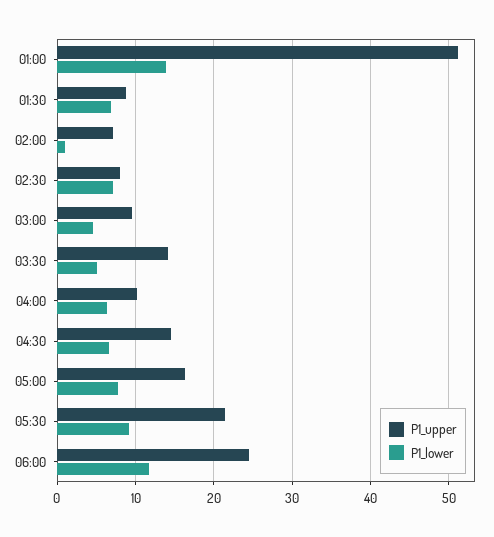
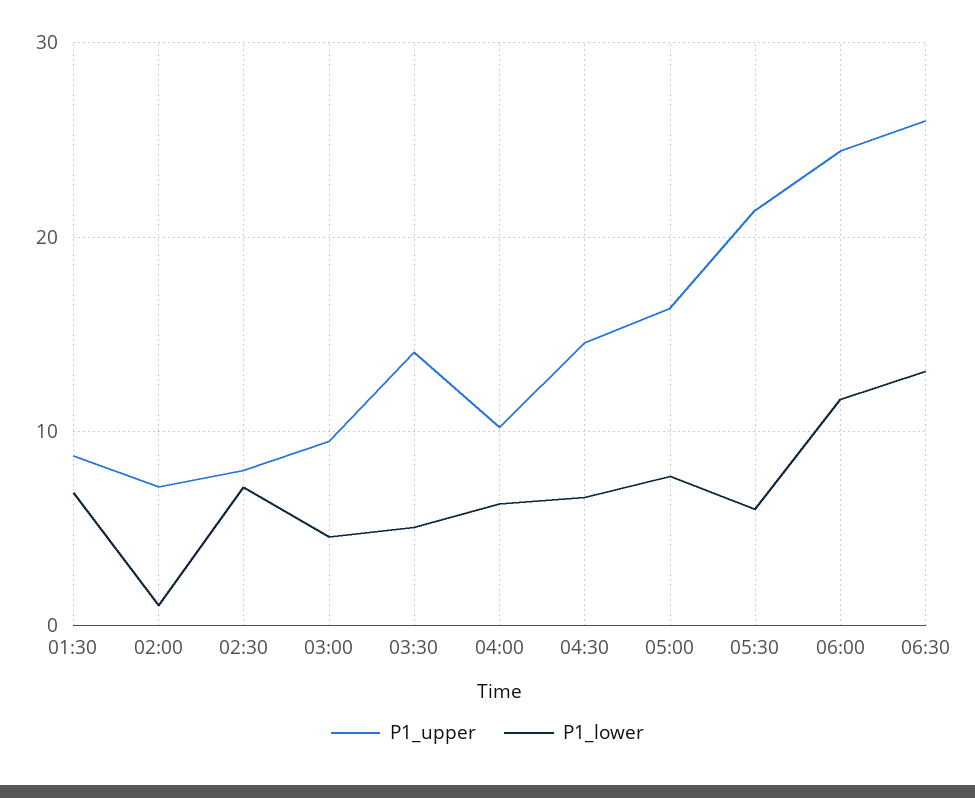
P1_upper, 01:00: 51 -> none
P1_lower, 01:00: 14 -> none
P1_lower, 05:30: 9 -> 6
P1_upper, 06:30: none -> 26
P1_lower, 06:30: none -> 13

